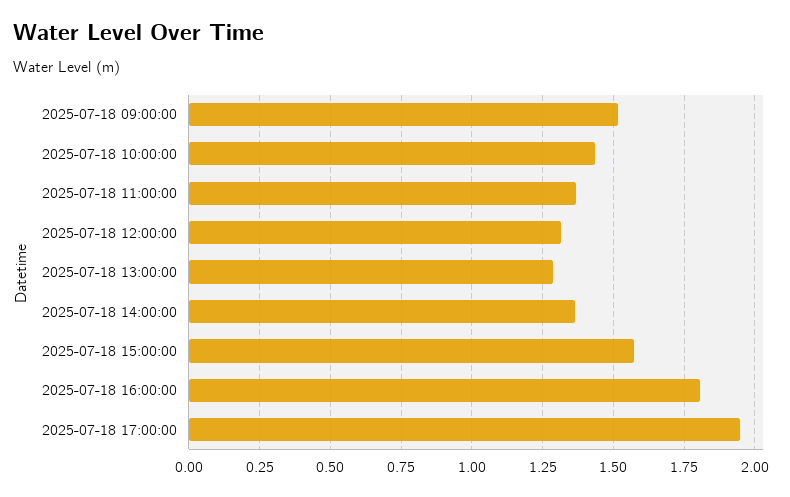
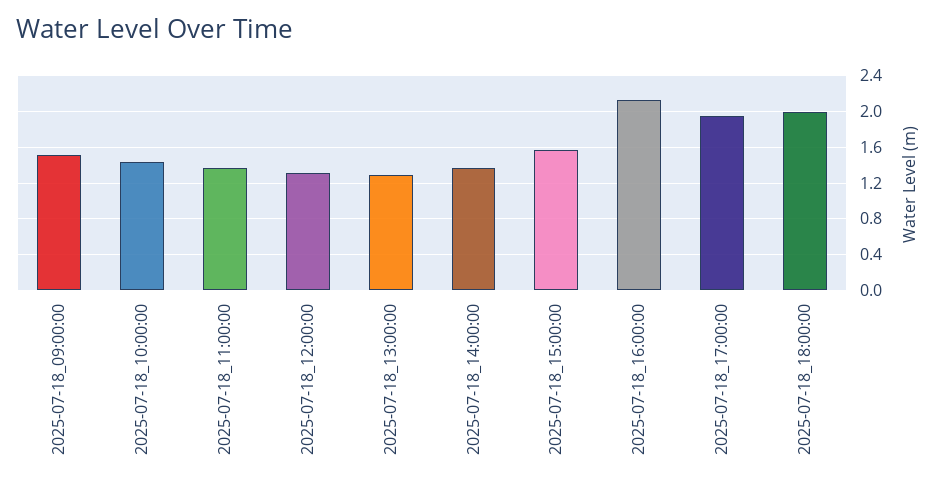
2025-07-18 16:00:00: 1.8 -> 2.1
2025-07-18_18:00:00: none -> 2

